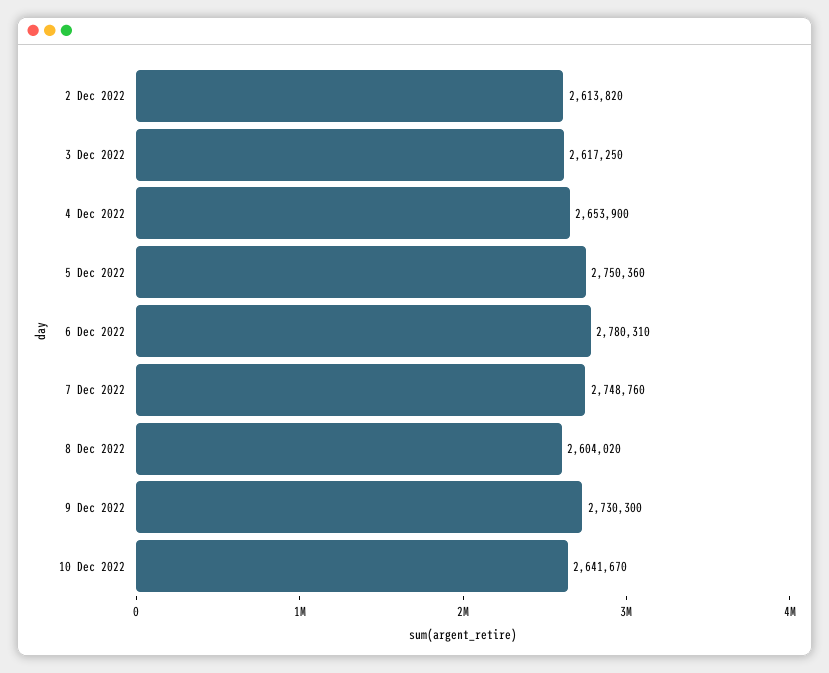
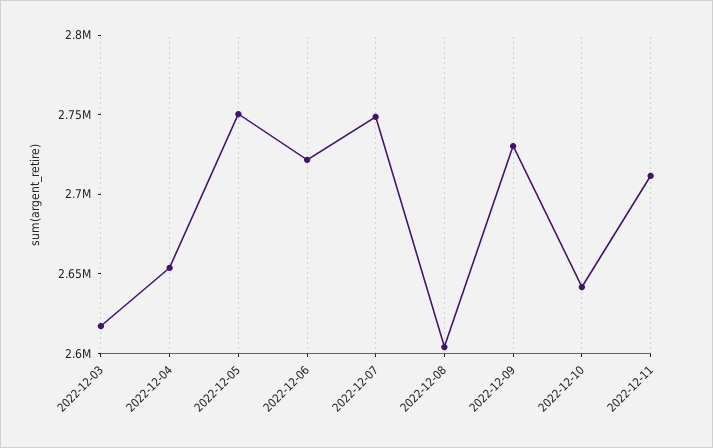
2 Dec 2022: 2613820 -> none
6 Dec 2022: 2780310 -> 2720000
2022-12-11: none -> 2710000

